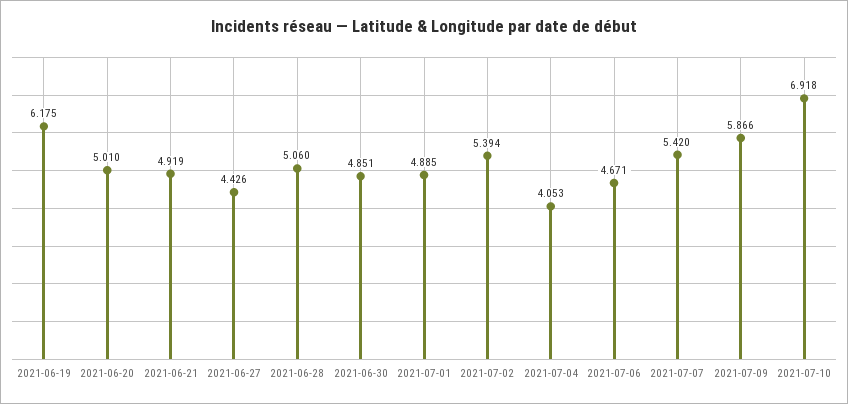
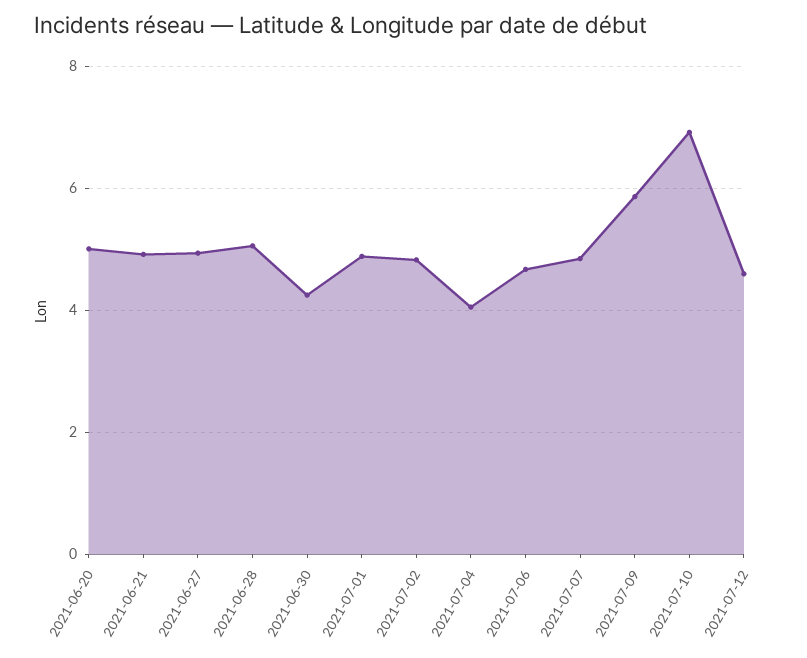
2021-06-19: 6.175 -> none
2021-06-27: 4.426 -> 5
2021-06-30: 4.851 -> 4.2
2021-07-02: 5.394 -> 4.8
2021-07-07: 5.42 -> 4.8
2021-07-12: none -> 4.6

